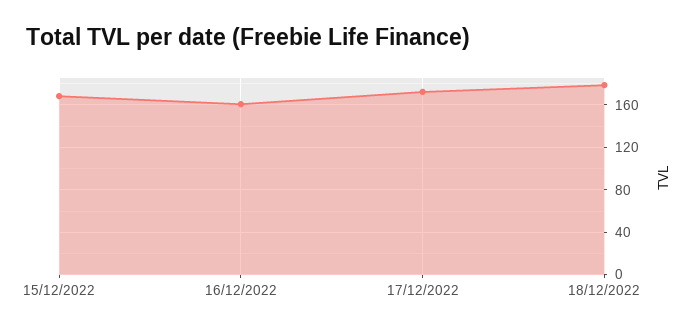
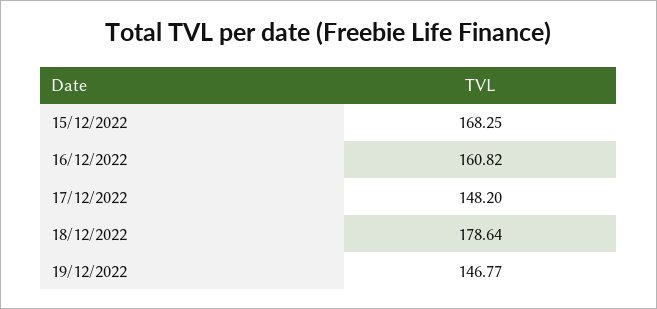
17/12/2022: 170 -> 148.2
19/12/2022: none -> 146.77

